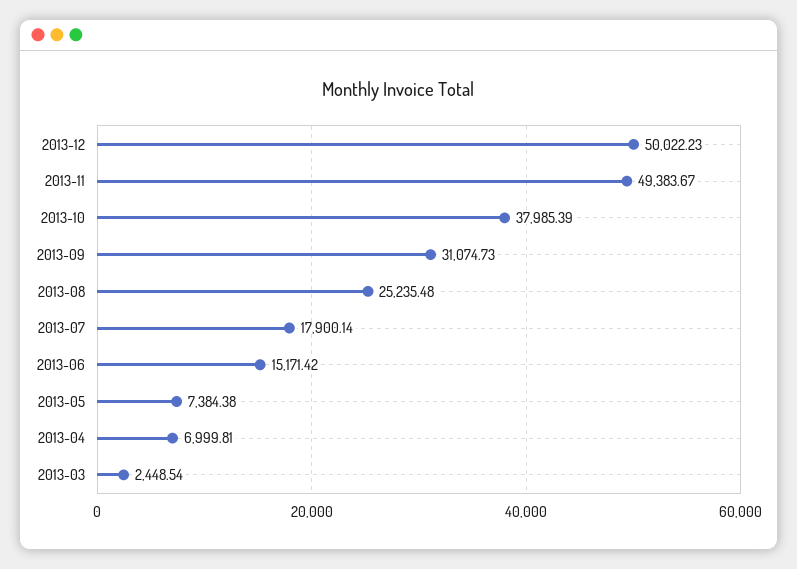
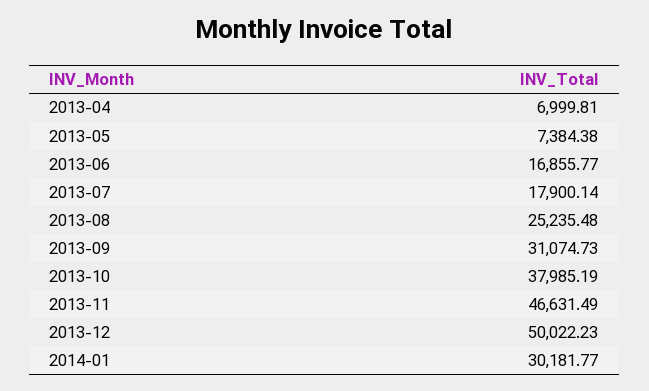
2013-11: 49383.67 -> 46631.49
2013-10: 37985.39 -> 37985.19
2013-06: 15171.42 -> 16855.77
2013-03: 2448.54 -> none
2014-01: none -> 30181.77

